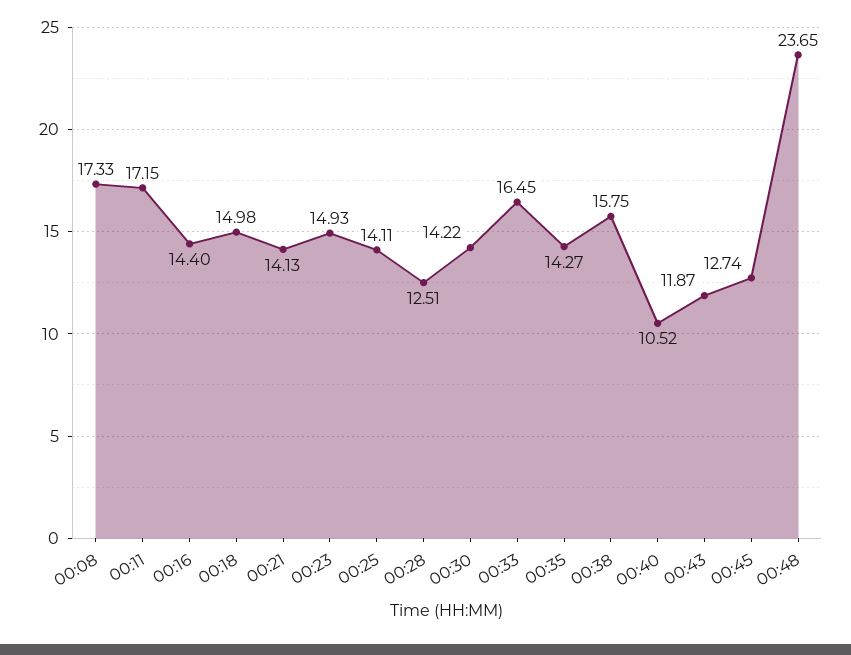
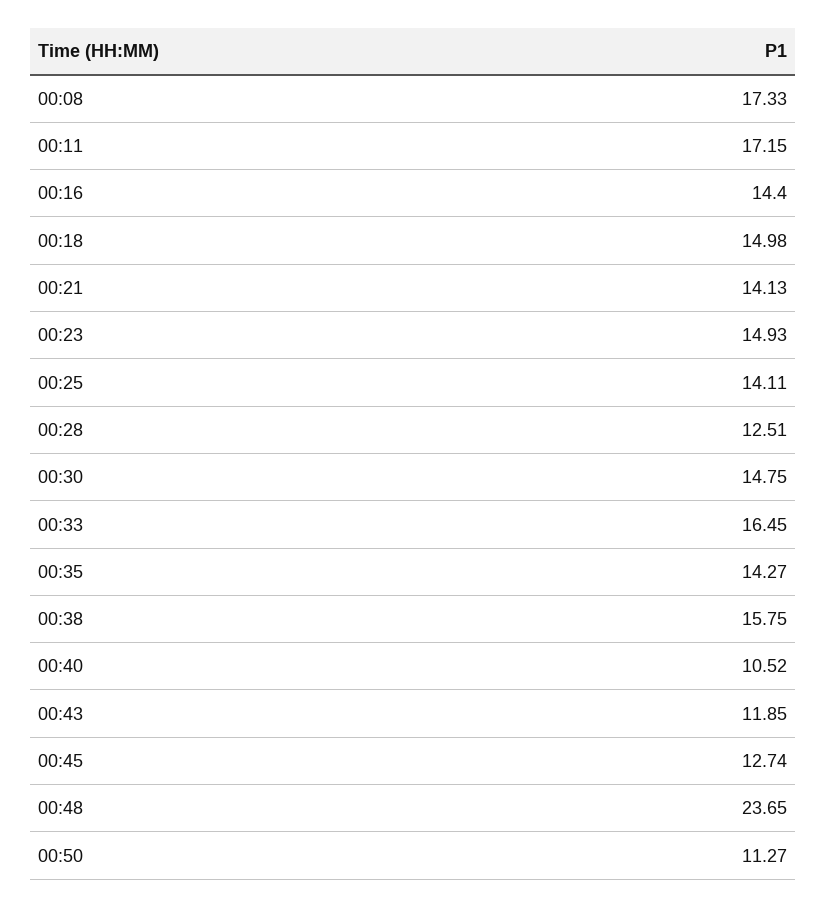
00:30: 14.22 -> 14.75
00:43: 11.87 -> 11.85
00:50: none -> 11.27

